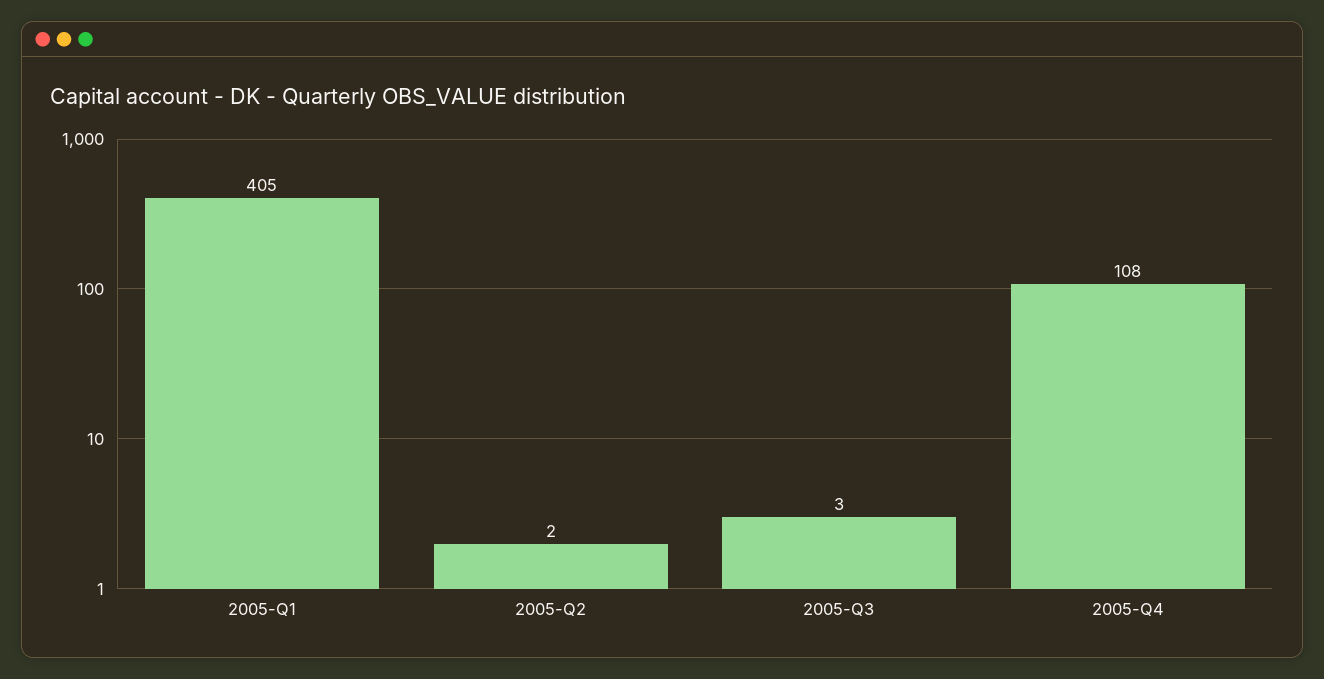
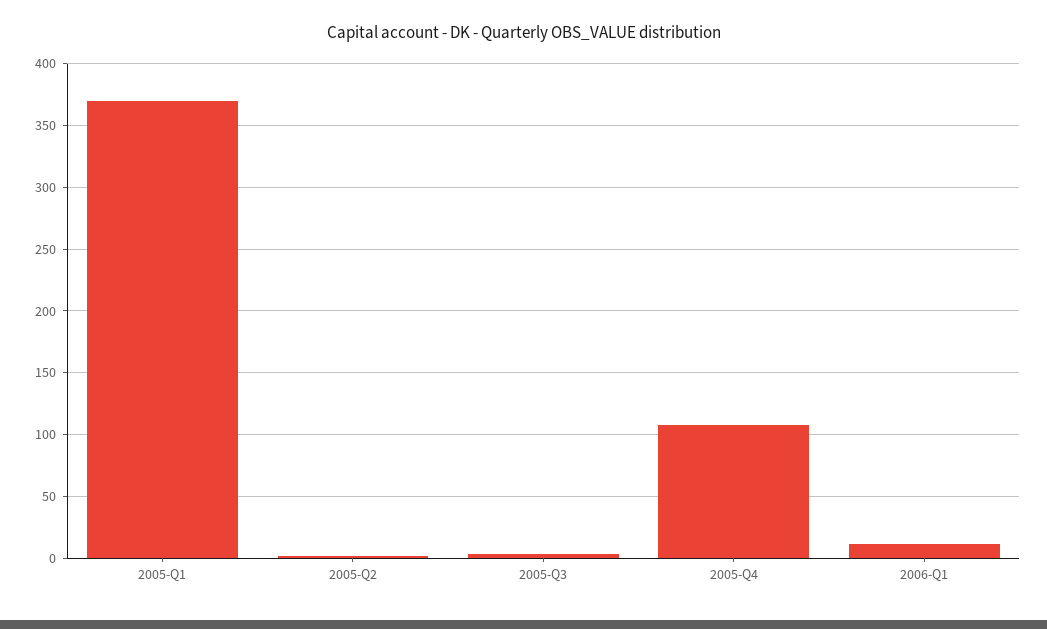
2005-Q1: 405 -> 370
2006-Q1: none -> 10

